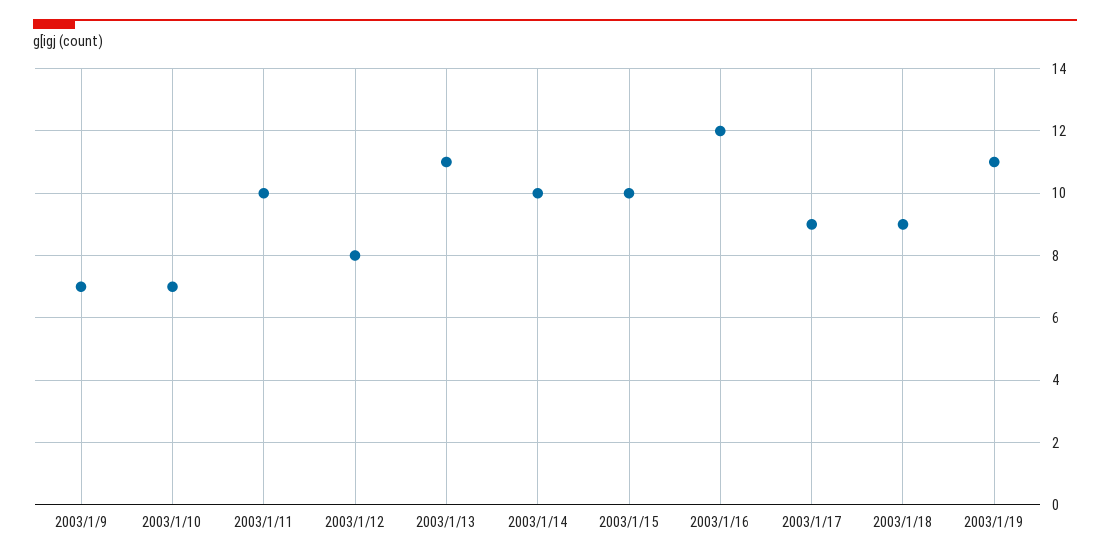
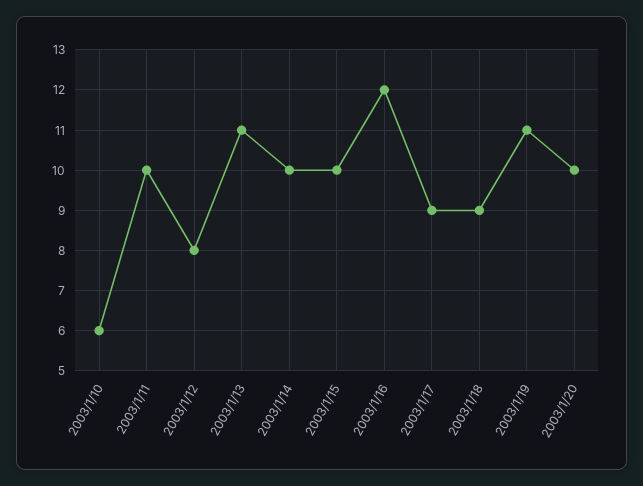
2003/1/9: 7 -> none
2003/1/10: 7 -> 6
2003/1/20: none -> 10

